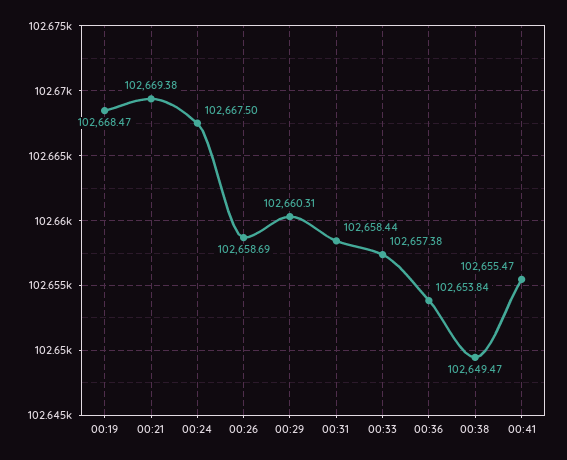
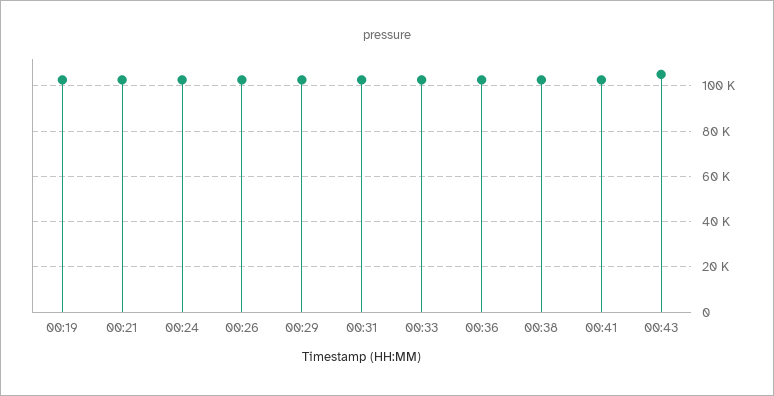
00:43: none -> 105000

